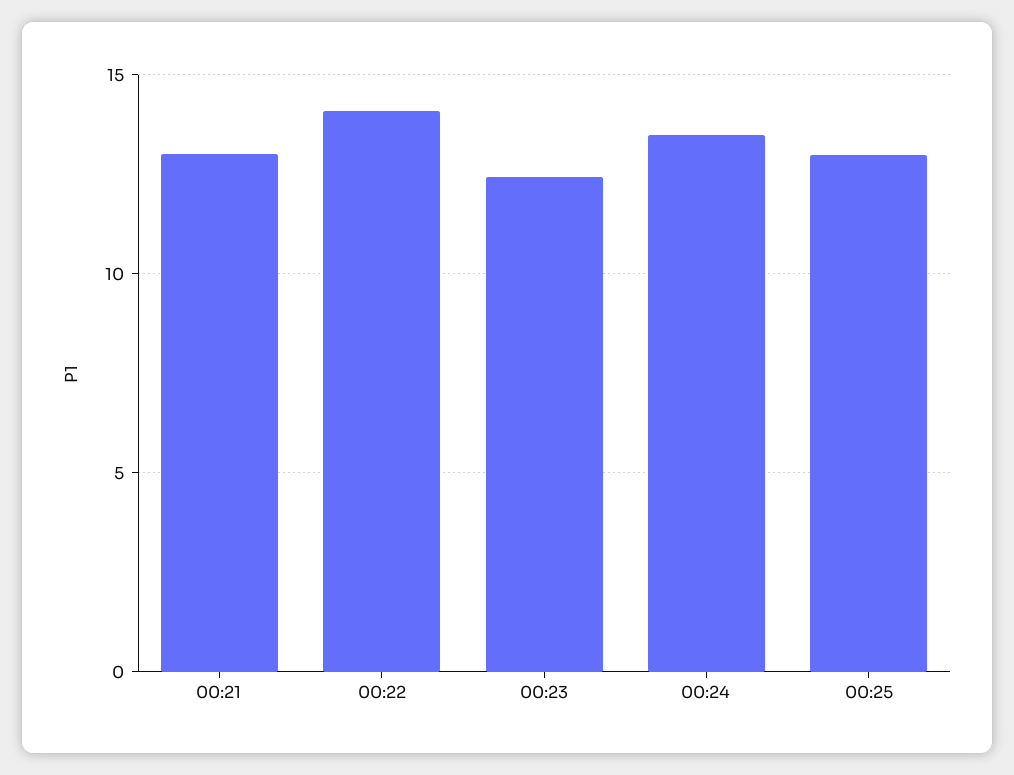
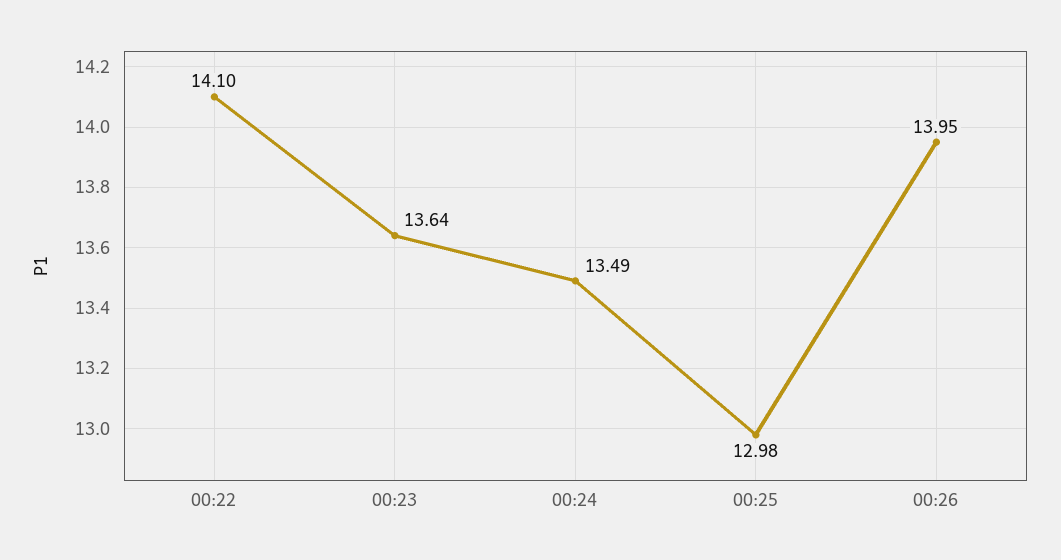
00:21: 13 -> none
00:23: 12.5 -> 13.64
00:26: none -> 13.95

